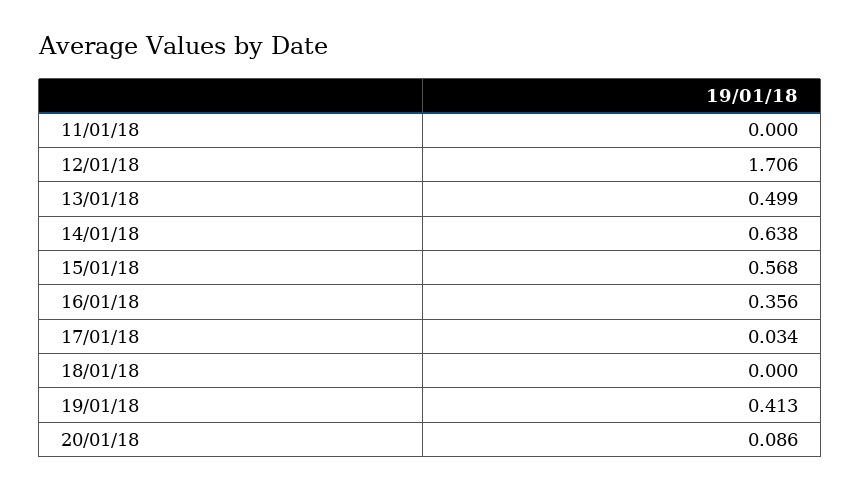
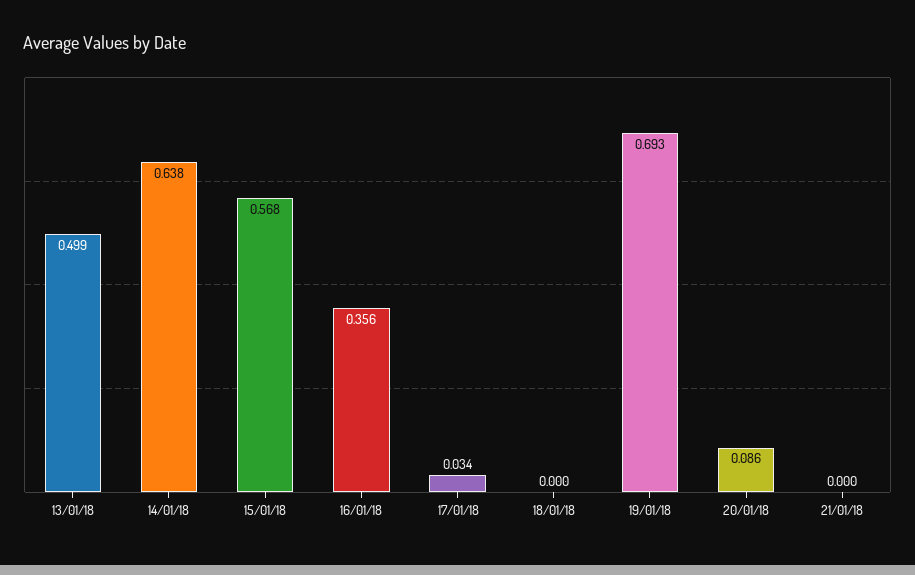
11/01/18: 0 -> none
12/01/18: 1.706 -> none
19/01/18: 0.413 -> 0.693
21/01/18: none -> 0

